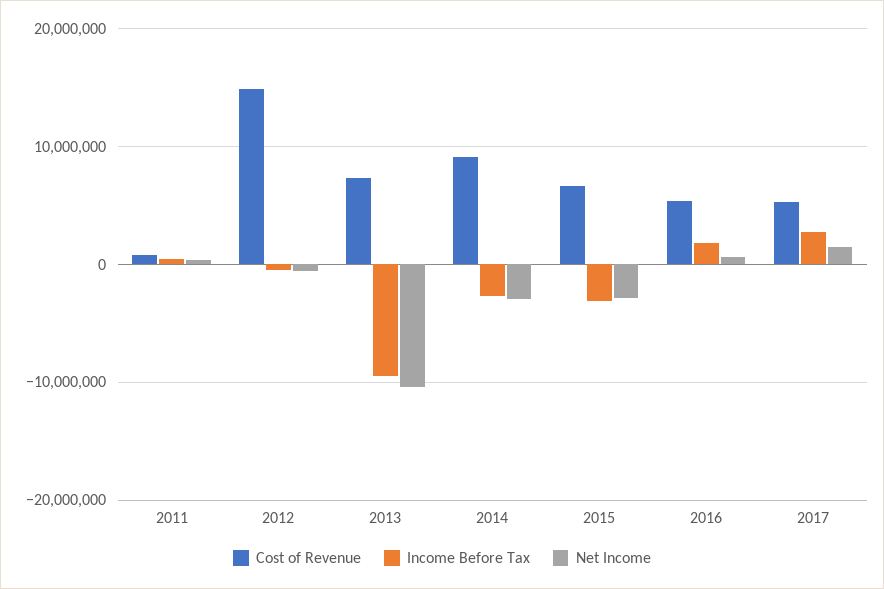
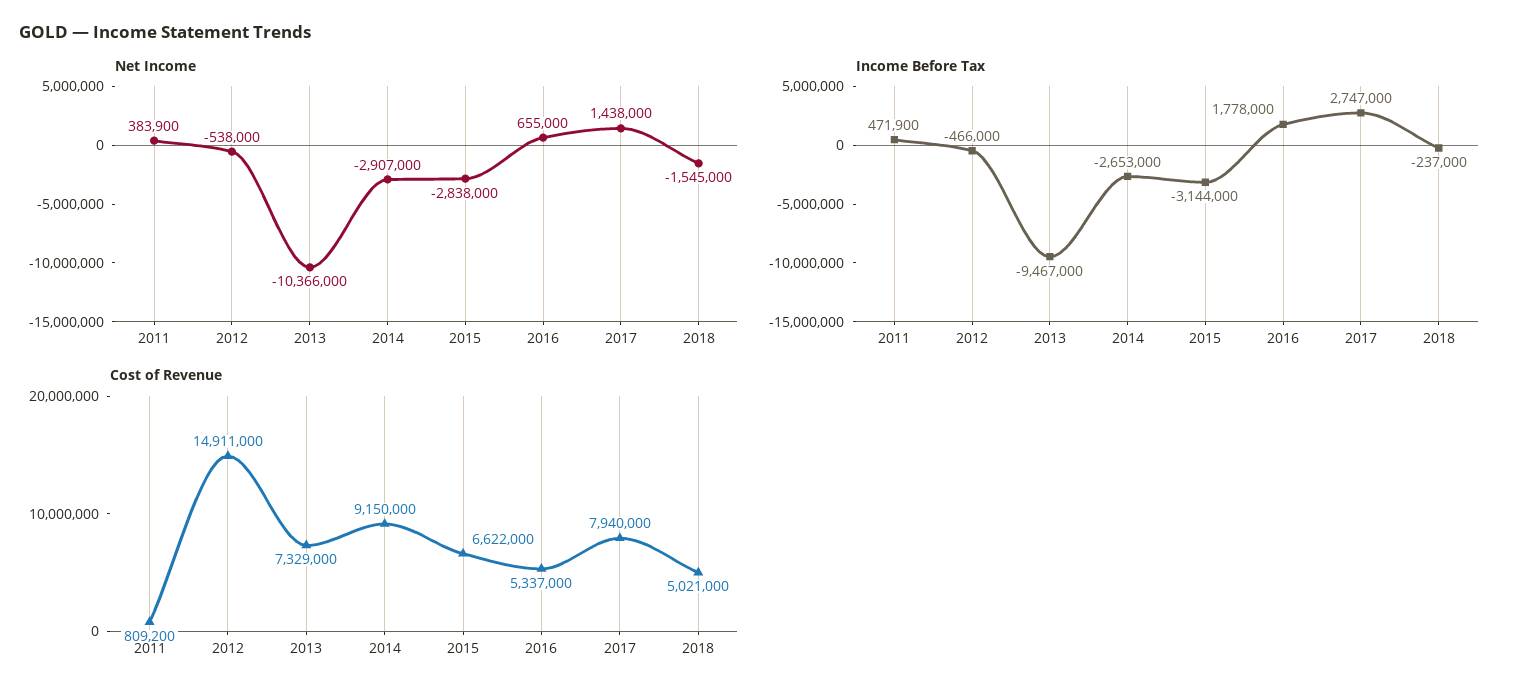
Cost of Revenue, 2017: 5000000 -> 7940000
Net Income, 2018: none -> -1545000
Income Before Tax, 2018: none -> -237000
Cost of Revenue, 2018: none -> 5021000

